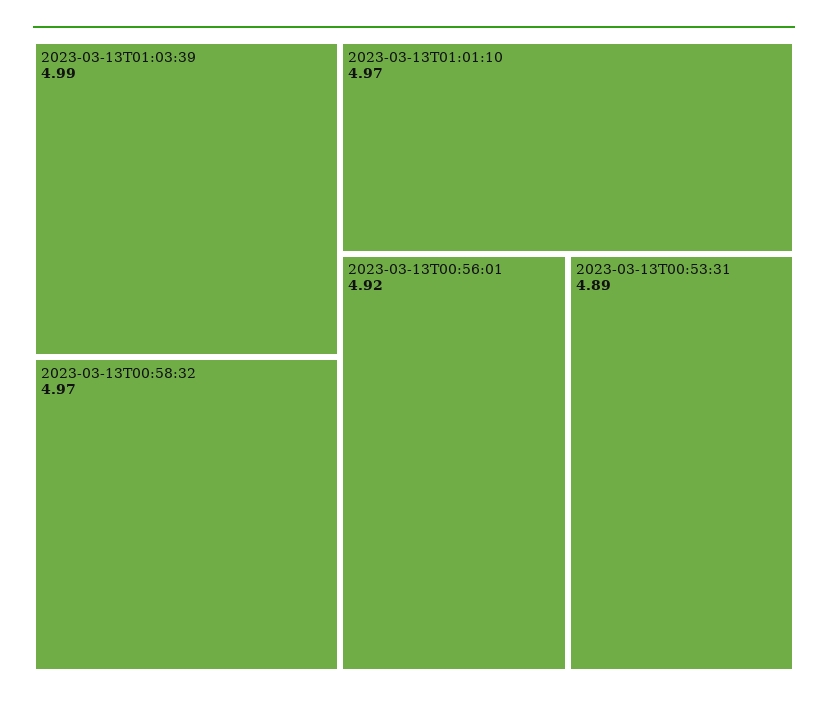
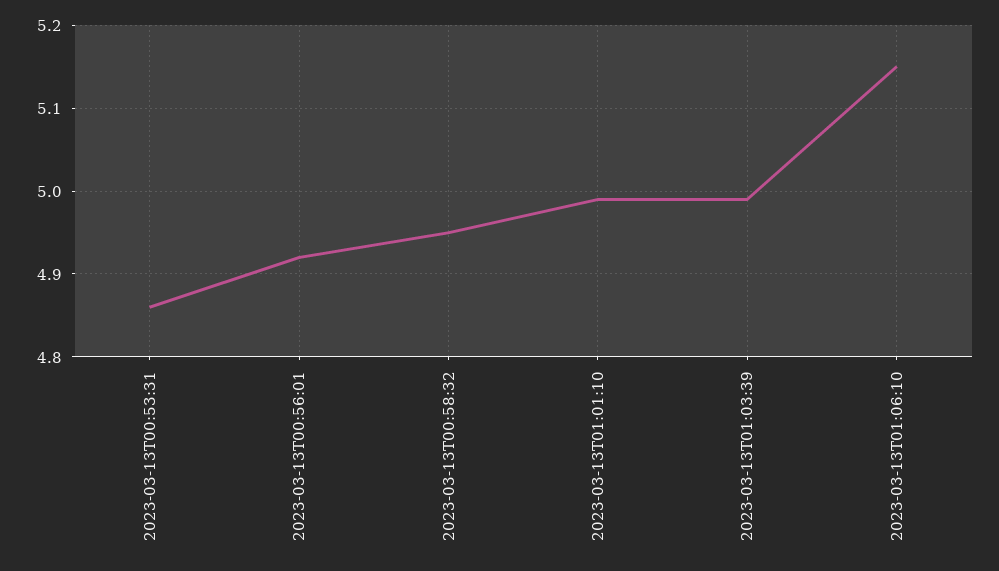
2023-03-13T00:58:32: 4.97 -> 4.95
2023-03-13T01:01:10: 4.97 -> 4.99
2023-03-13T00:53:31: 4.89 -> 4.86
2023-03-13T01:06:10: none -> 5.15

